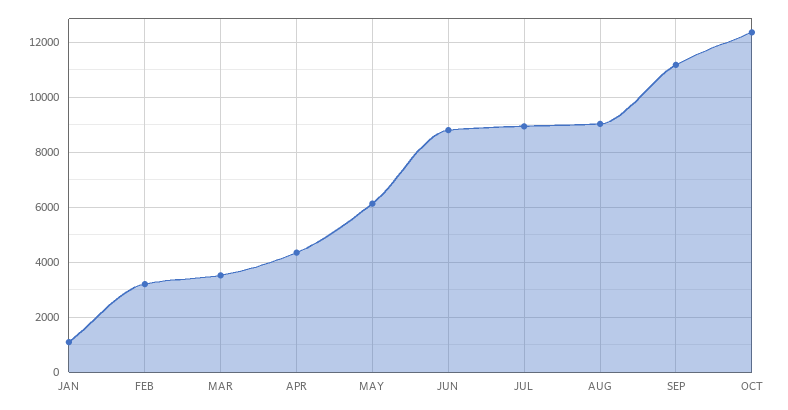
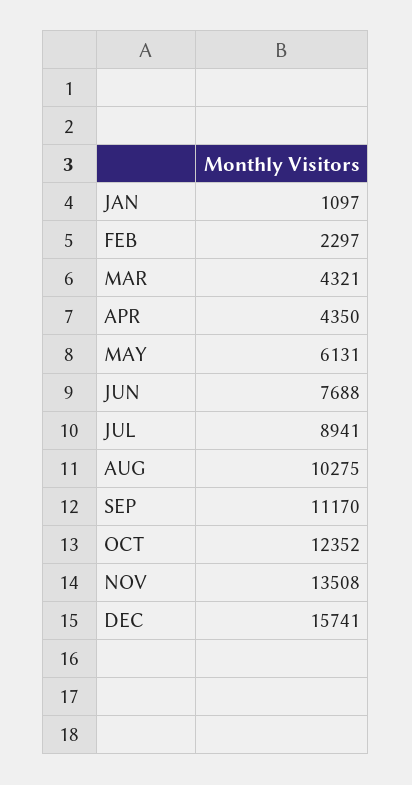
FEB: 3250 -> 2297
MAR: 3500 -> 4321
JUN: 8750 -> 7688
AUG: 9000 -> 10275
NOV: none -> 13508
DEC: none -> 15741

